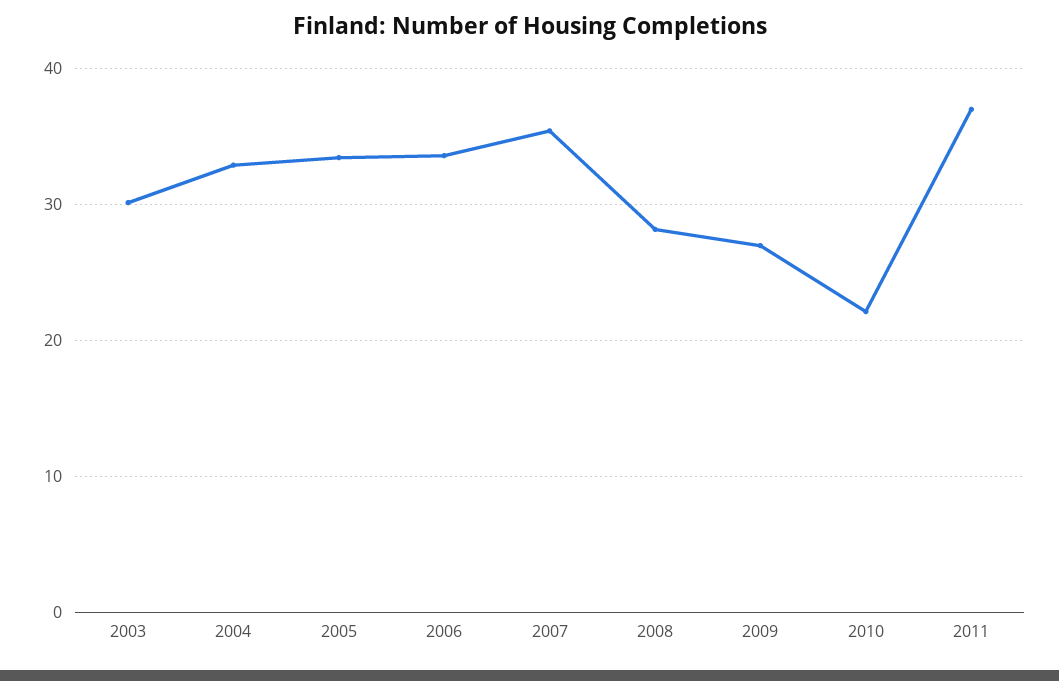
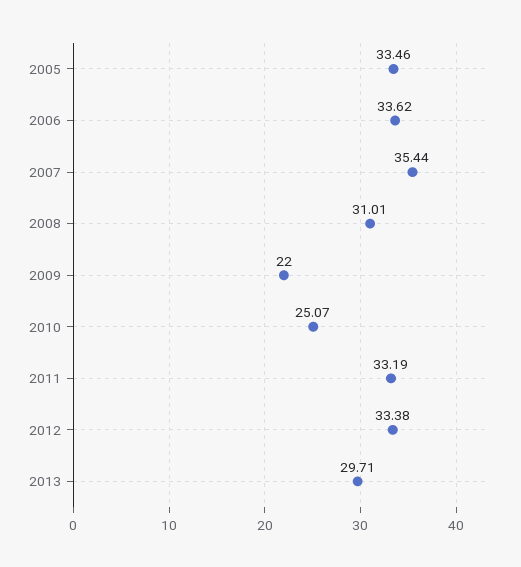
2003: 30 -> none
2004: 33 -> none
2008: 28 -> 31.01
2009: 27 -> 22
2010: 22 -> 25.07
2011: 37 -> 33.19
2012: none -> 33.38
2013: none -> 29.71

